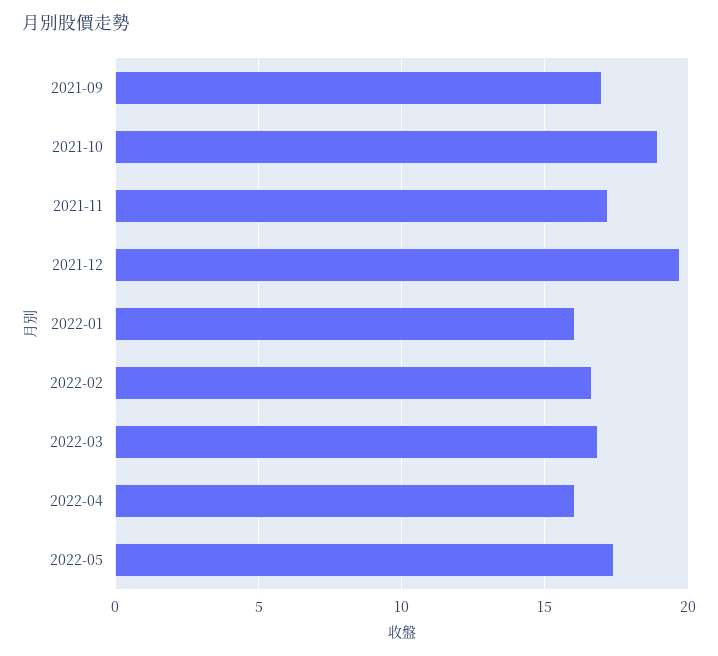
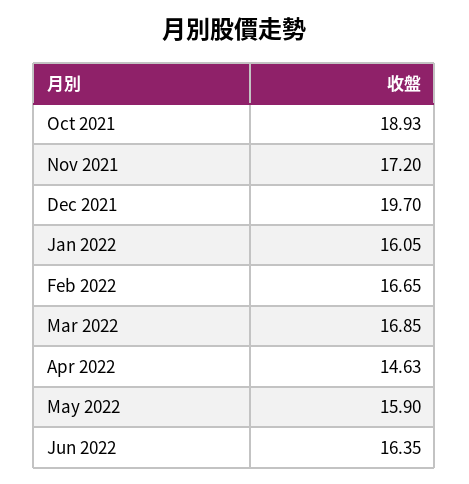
2021-09: 17 -> none
2022-04: 16 -> 14.63
2022-05: 17.5 -> 15.9
Jun 2022: none -> 16.35

